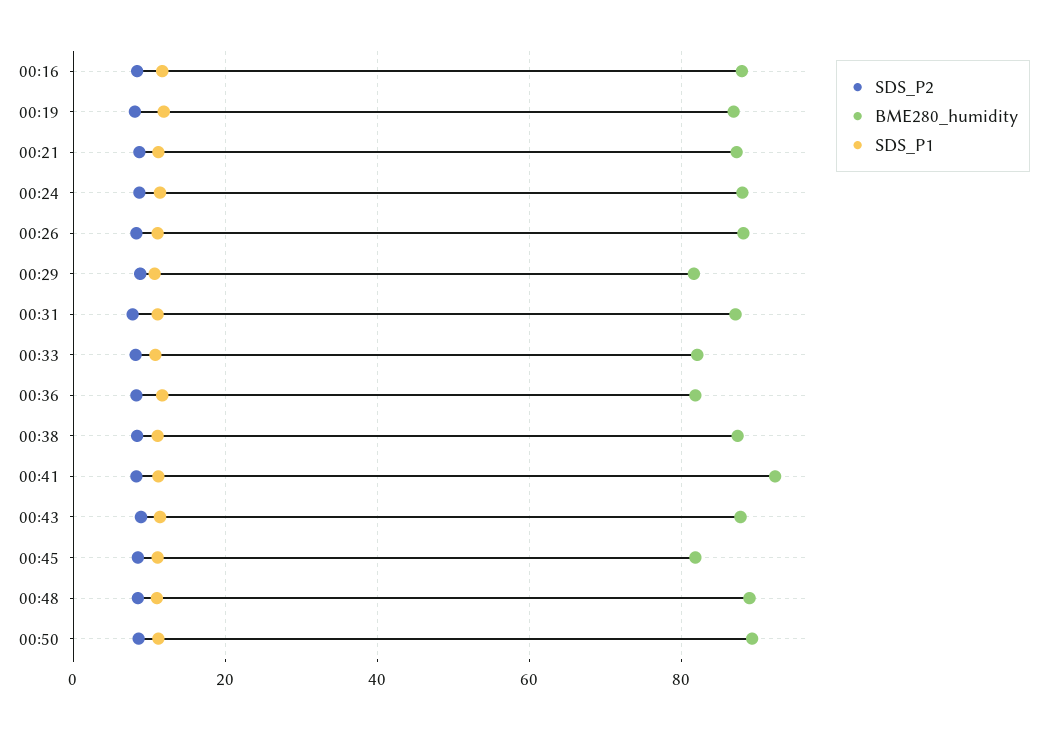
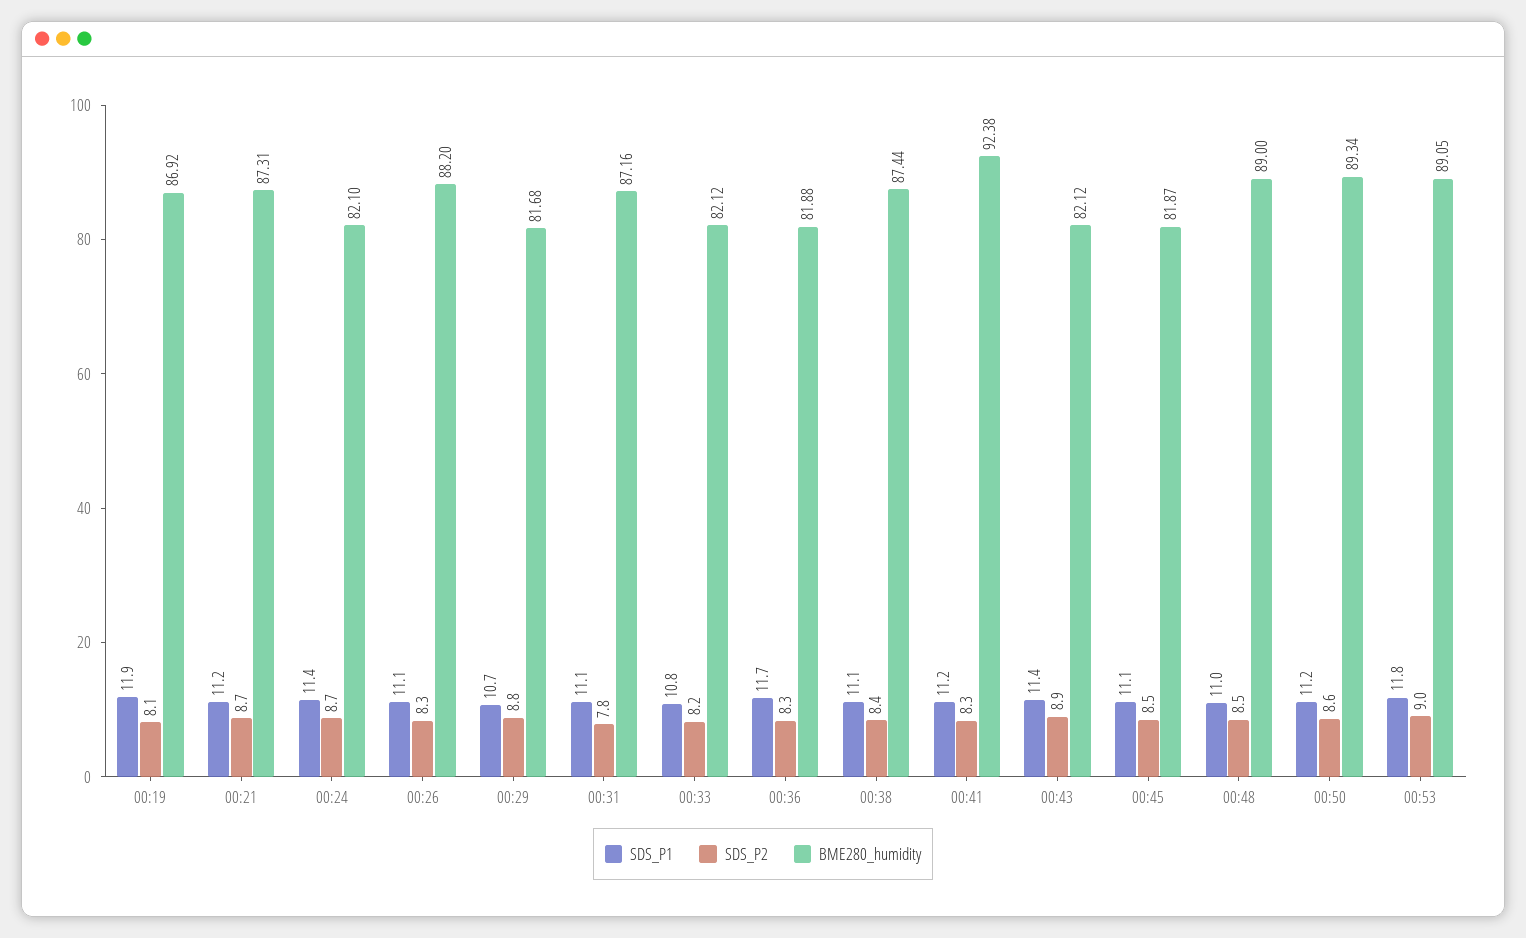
SDS_P2, 00:16: 8 -> none
BME280_humidity, 00:16: 88 -> none
SDS_P1, 00:16: 12 -> none
BME280_humidity, 00:24: 88 -> 82.1
BME280_humidity, 00:43: 88 -> 82.12
SDS_P1, 00:53: none -> 11.8
SDS_P2, 00:53: none -> 9
BME280_humidity, 00:53: none -> 89.05

